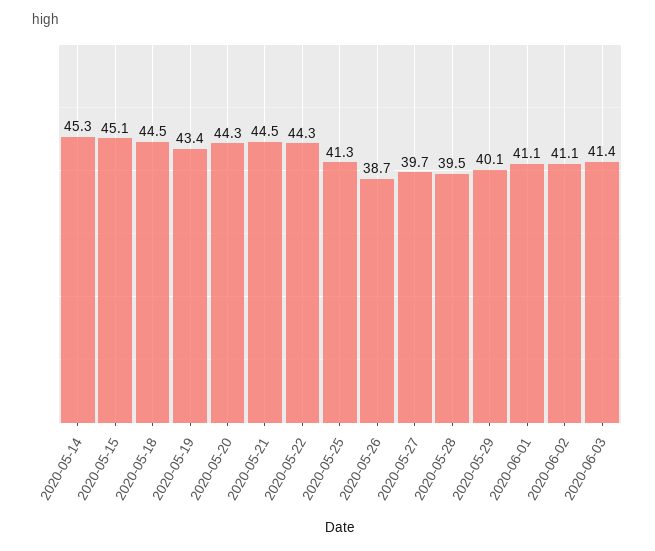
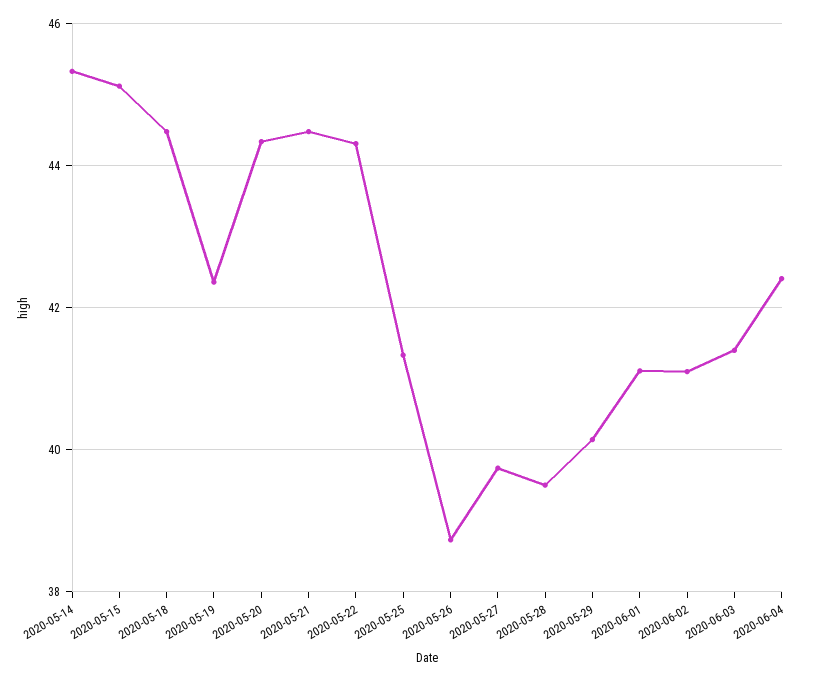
2020-05-19: 43.4 -> 42.4
2020-06-04: none -> 42.4

